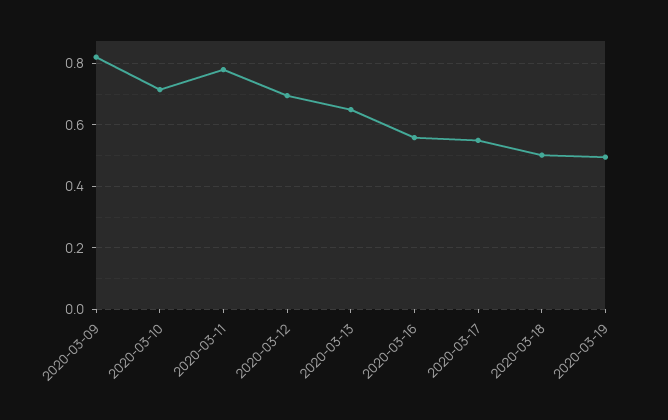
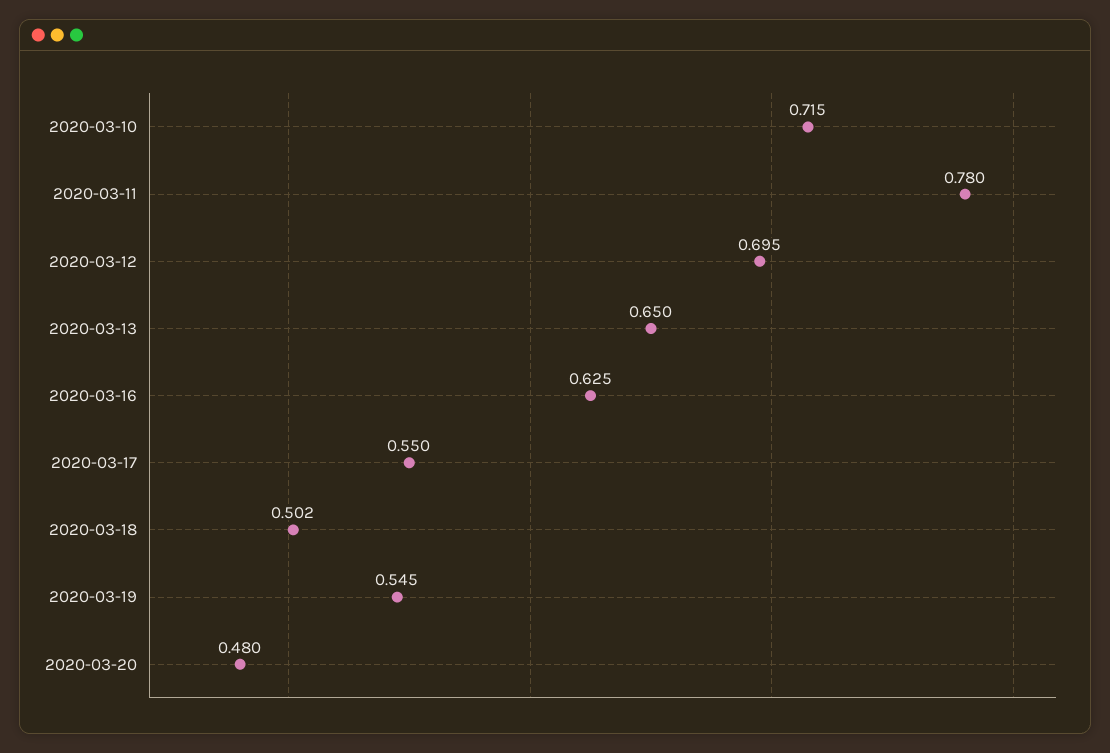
2020-03-09: 0.82 -> none
2020-03-16: 0.56 -> 0.625
2020-03-19: 0.5 -> 0.545
2020-03-20: none -> 0.48

